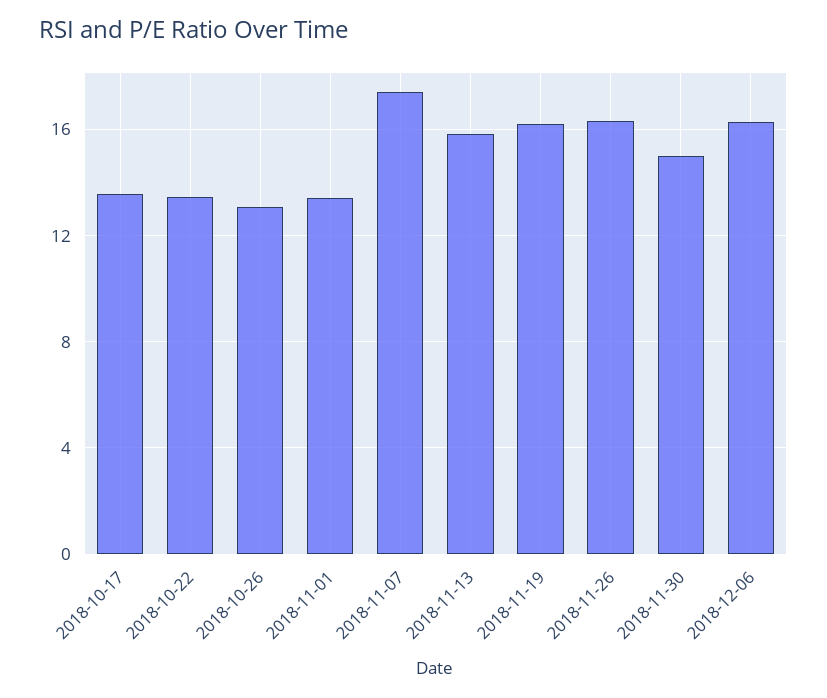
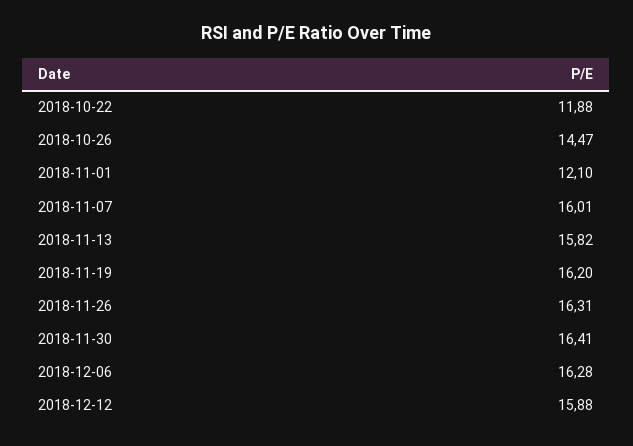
2018-10-17: 13.5 -> none
2018-10-22: 13.5 -> 11.88
2018-10-26: 13 -> 14.47
2018-11-01: 13.5 -> 12.1
2018-11-07: 17.5 -> 16.01
2018-11-30: 15 -> 16.41
2018-12-12: none -> 15.88

